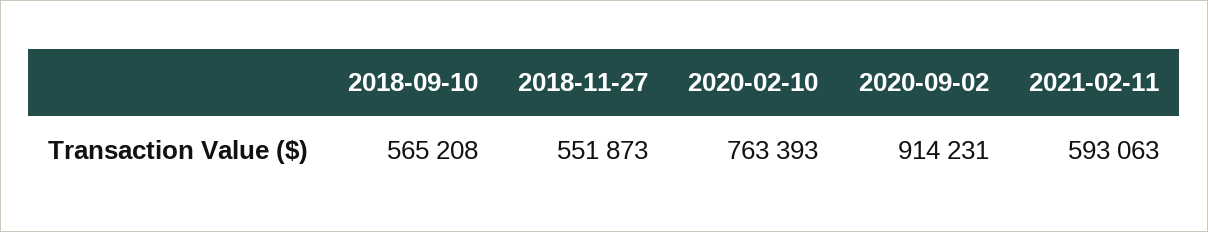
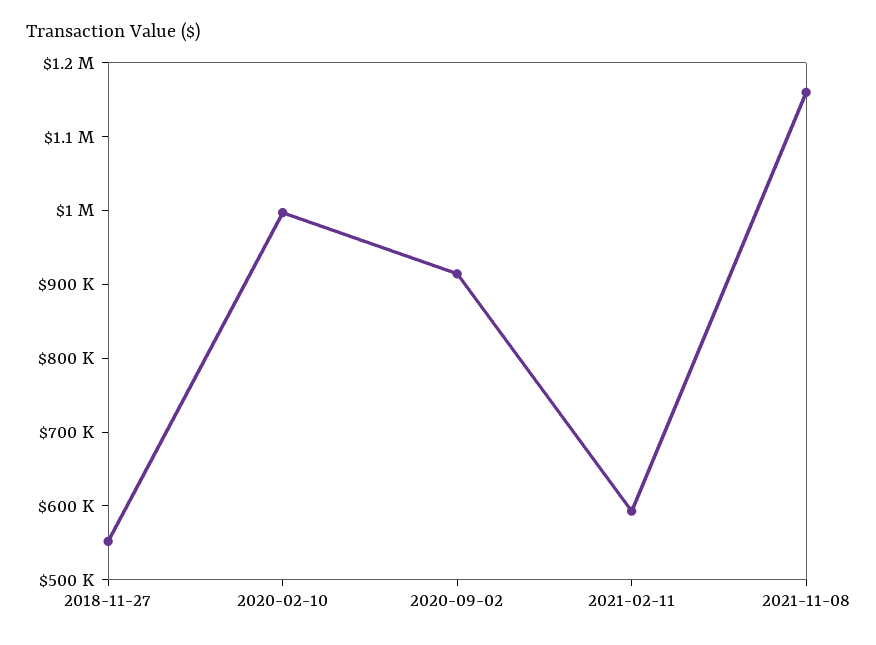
2018-09-10: 565208 -> none
2020-02-10: 763393 -> 1000000
2021-11-08: none -> 1160000

